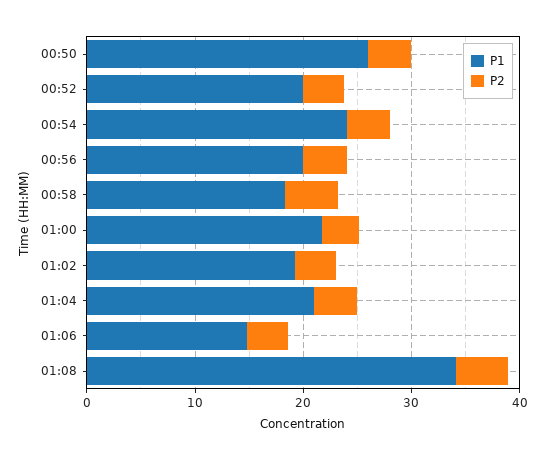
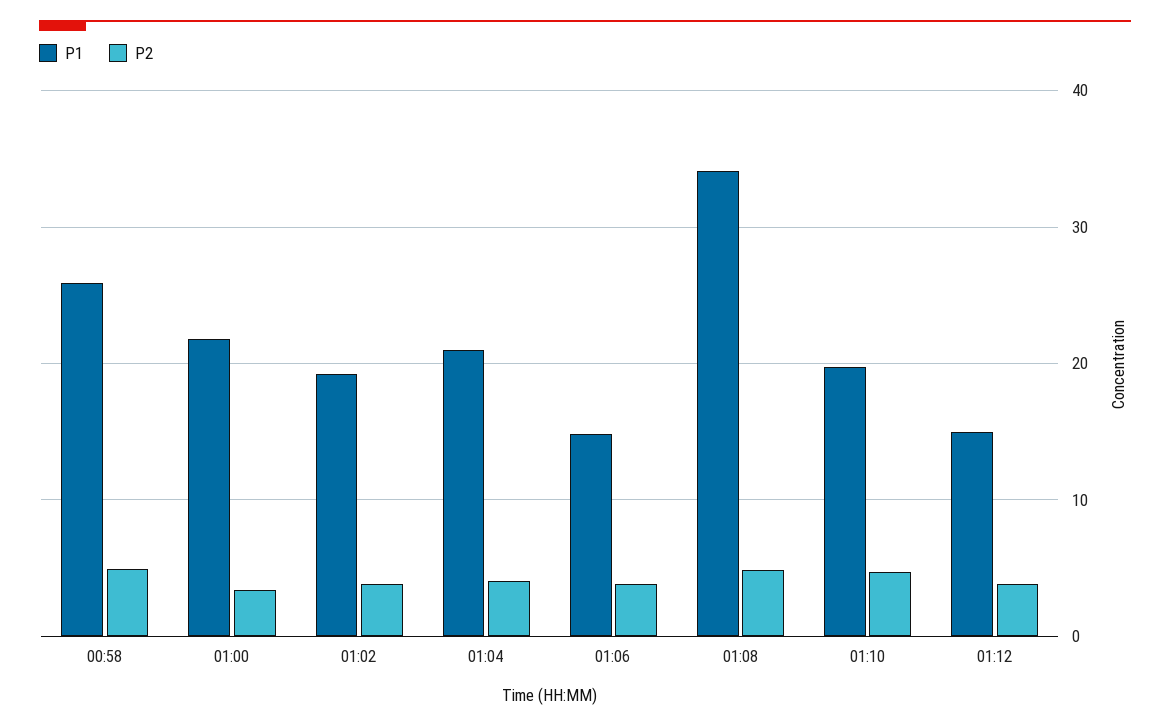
P1, 00:50: 26 -> none
P2, 00:50: 4 -> none
P1, 00:52: 20 -> none
P2, 00:52: 4 -> none
P1, 00:54: 24 -> none
P2, 00:54: 4 -> none
P1, 00:56: 20 -> none
P2, 00:56: 4 -> none
P1, 00:58: 18 -> 26
P1, 01:10: none -> 20
P2, 01:10: none -> 5
P1, 01:12: none -> 15
P2, 01:12: none -> 4

